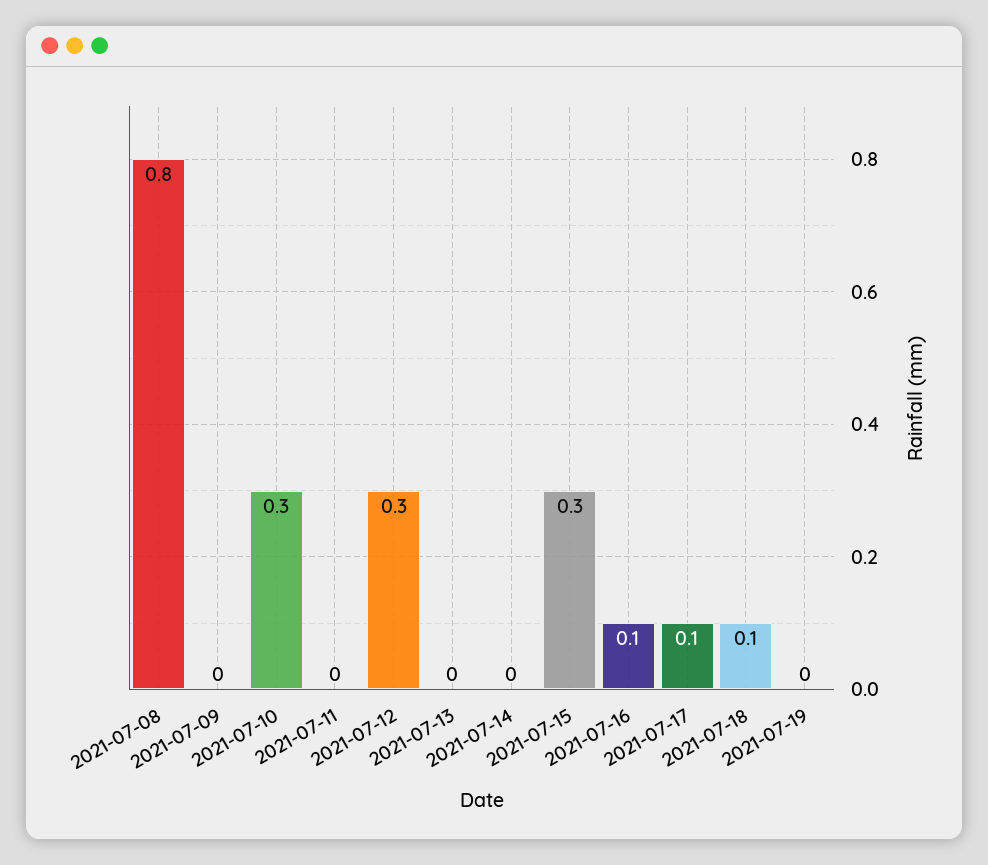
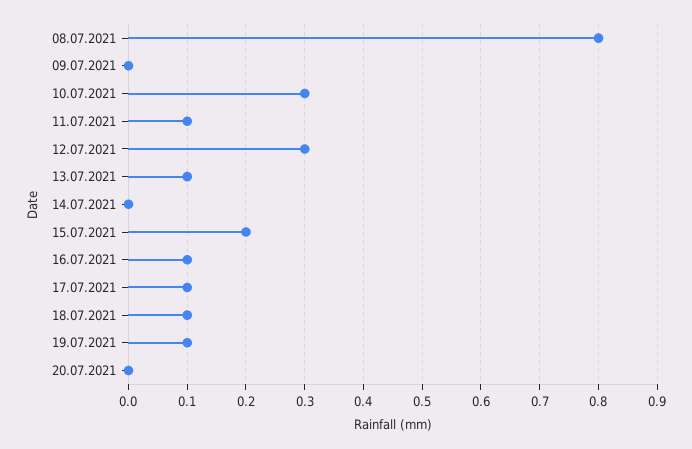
2021-07-11: 0 -> 0.1
2021-07-13: 0 -> 0.1
2021-07-15: 0.3 -> 0.2
2021-07-19: 0 -> 0.1
20.07.2021: none -> 0

